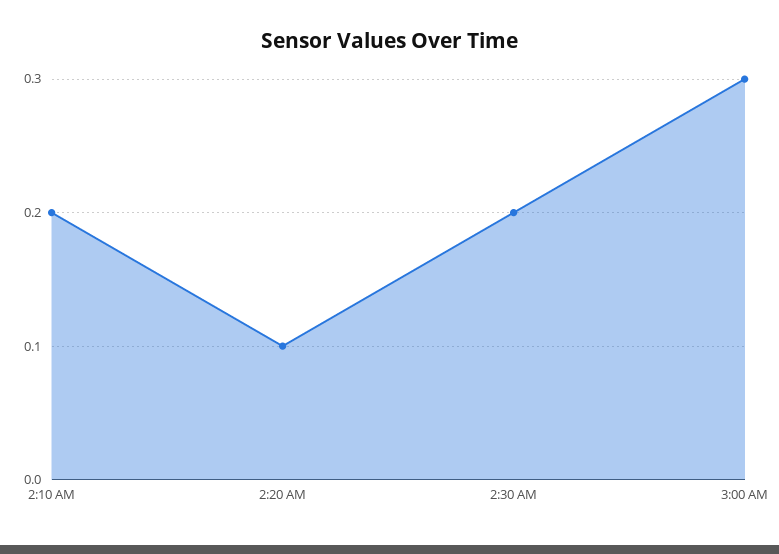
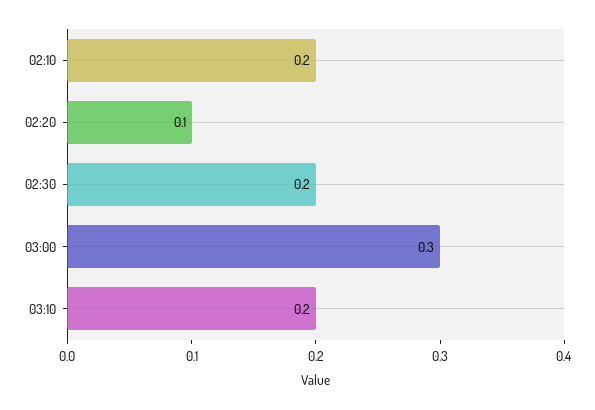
03:10: none -> 0.2

